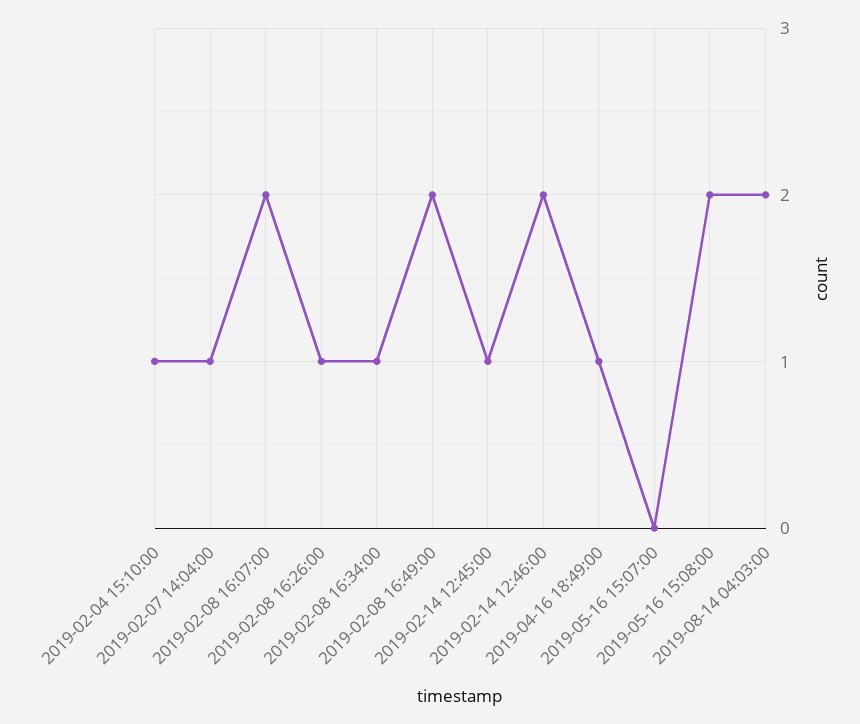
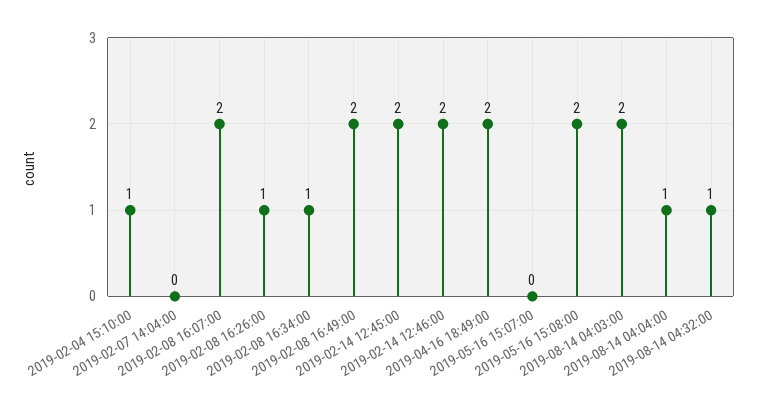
2019-02-07 14:04:00: 1 -> 0
2019-02-14 12:45:00: 1 -> 2
2019-04-16 18:49:00: 1 -> 2
2019-08-14 04:04:00: none -> 1
2019-08-14 04:32:00: none -> 1

